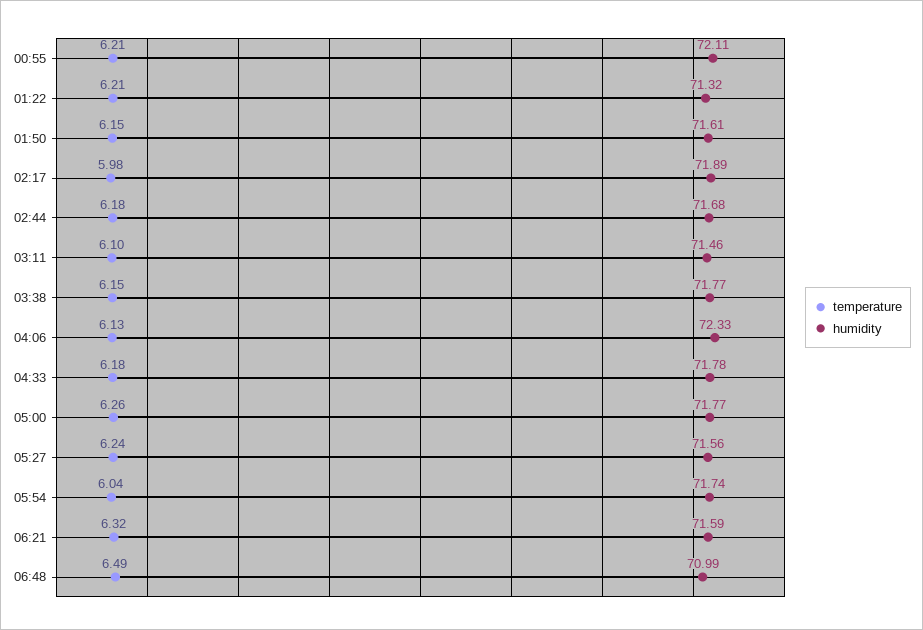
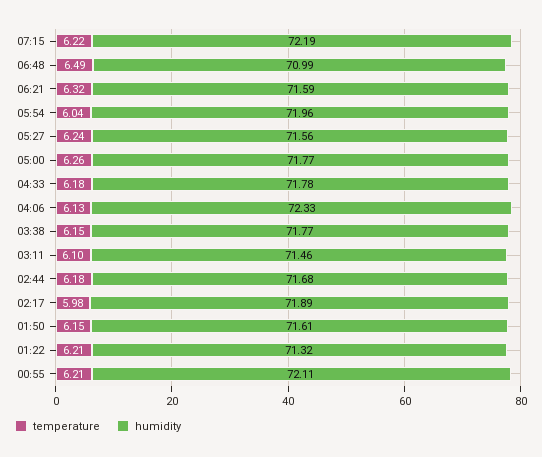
humidity, 05:54: 71.74 -> 71.96
temperature, 07:15: none -> 6.22
humidity, 07:15: none -> 72.19

